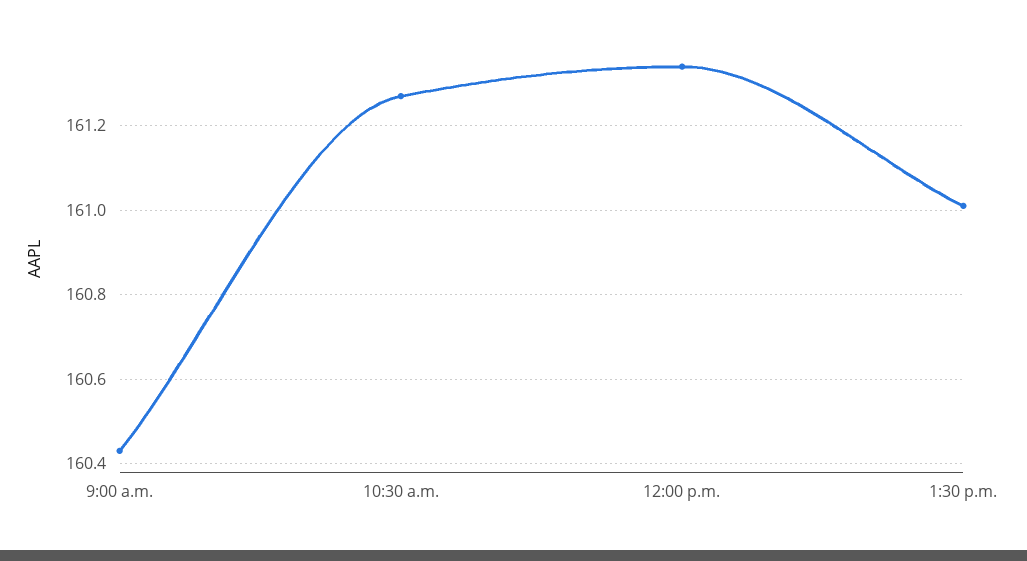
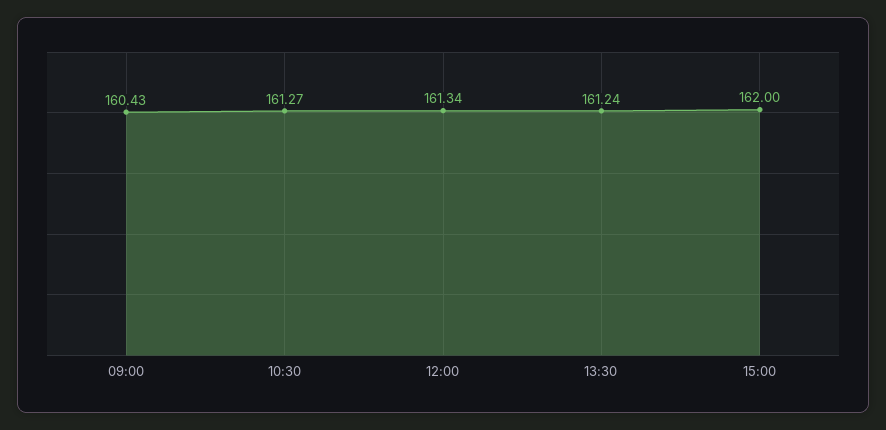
1:30 p.m.: 161 -> 161.24
15:00: none -> 162

